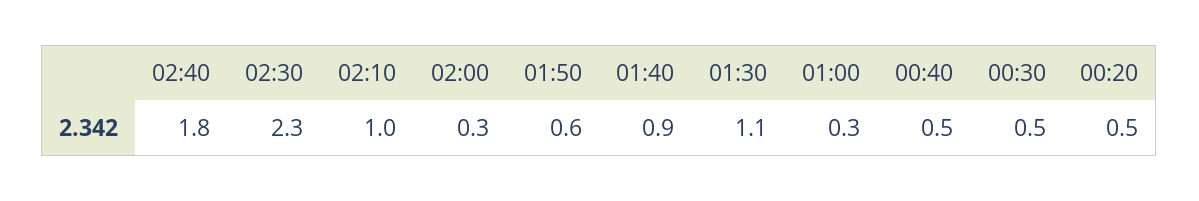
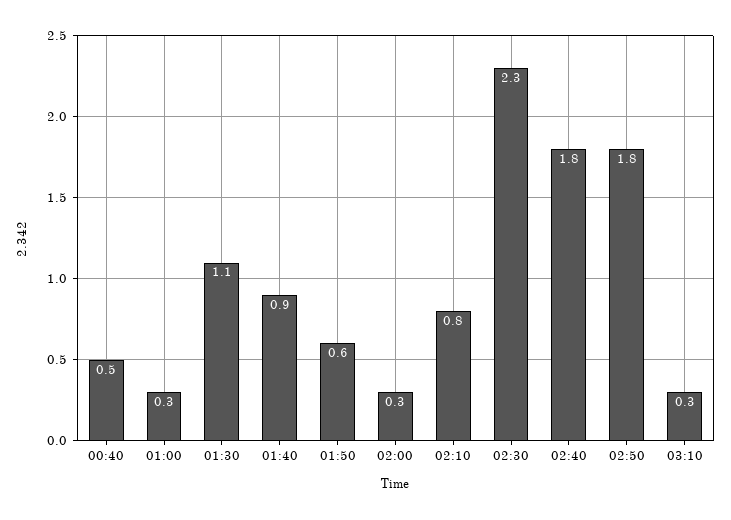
02:10: 1 -> 0.8
00:30: 0.5 -> none
00:20: 0.5 -> none
02:50: none -> 1.8
03:10: none -> 0.3

